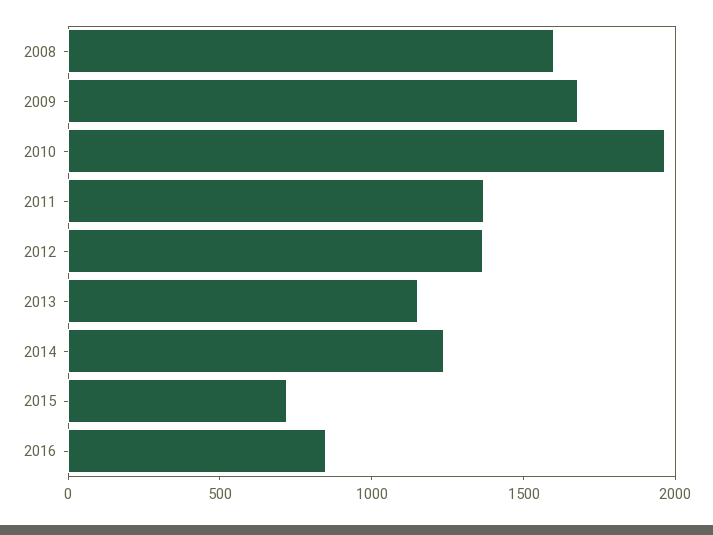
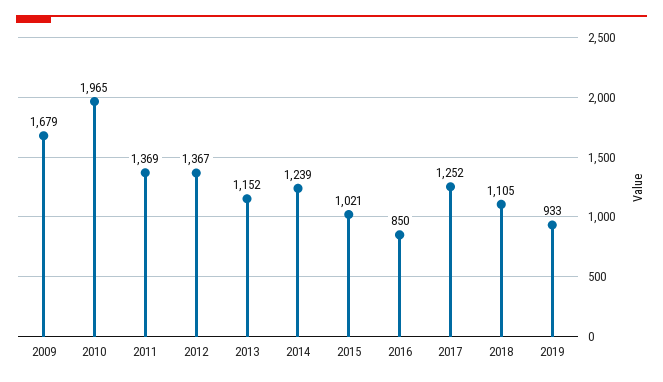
2008: 1600 -> none
2015: 700 -> 1021
2017: none -> 1252
2018: none -> 1105
2019: none -> 933

